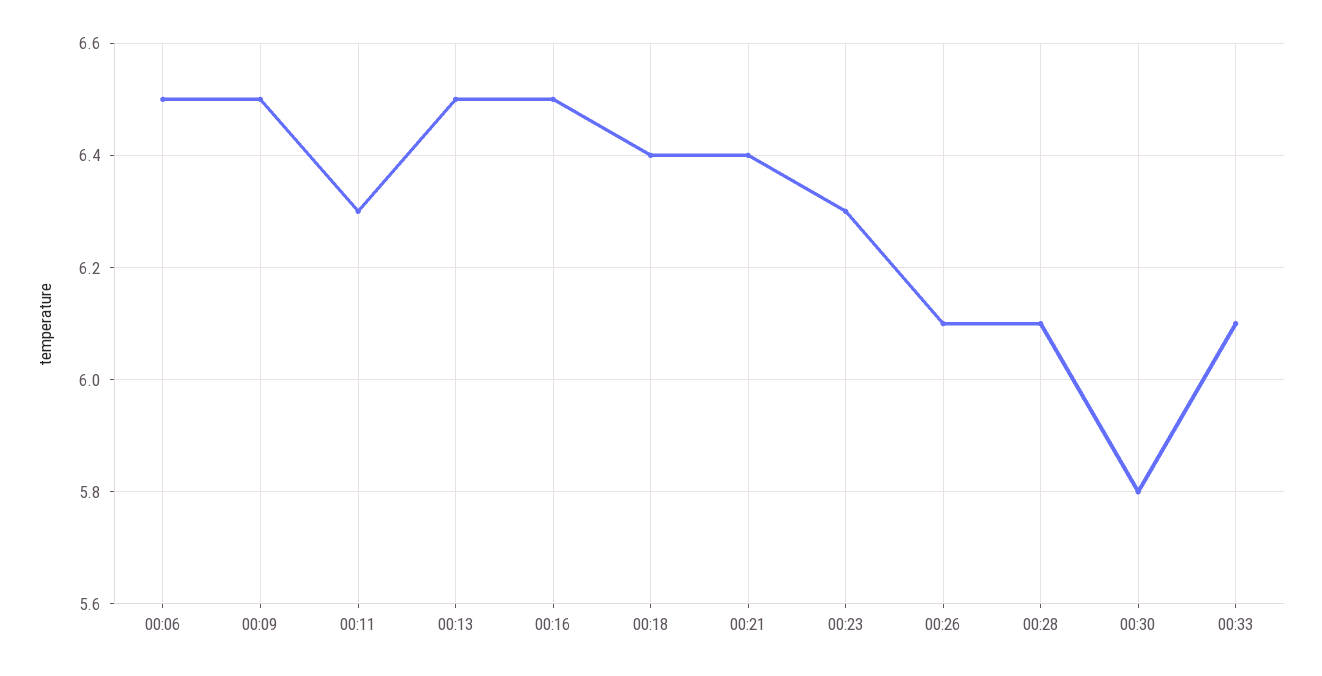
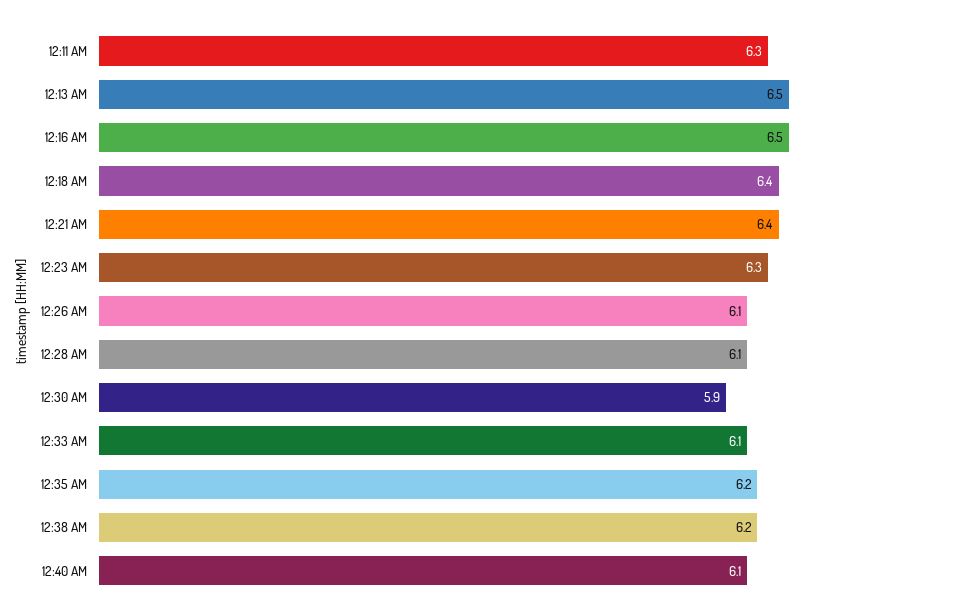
00:06: 6.5 -> none
00:09: 6.5 -> none
00:30: 5.8 -> 5.9
12:35 AM: none -> 6.2
12:38 AM: none -> 6.2
12:40 AM: none -> 6.1

